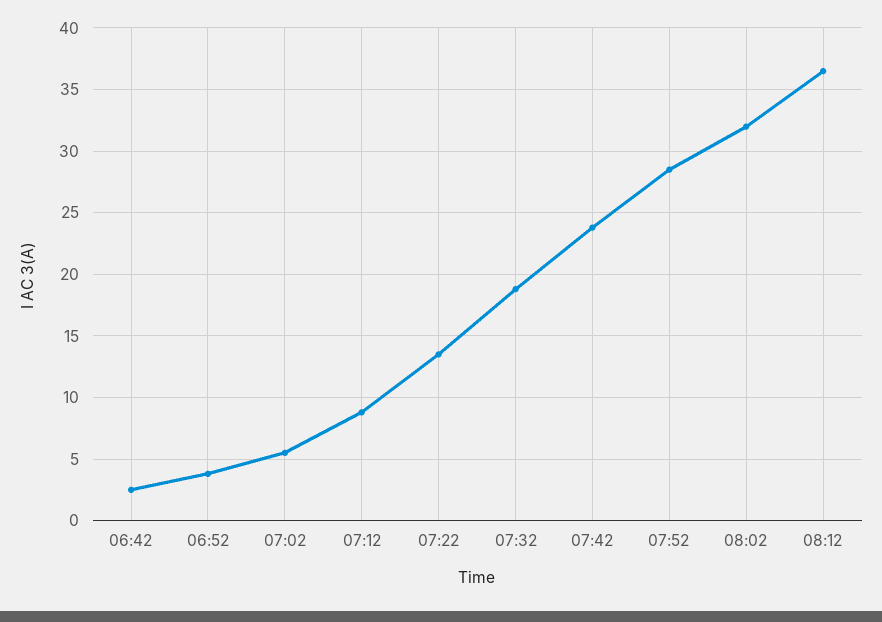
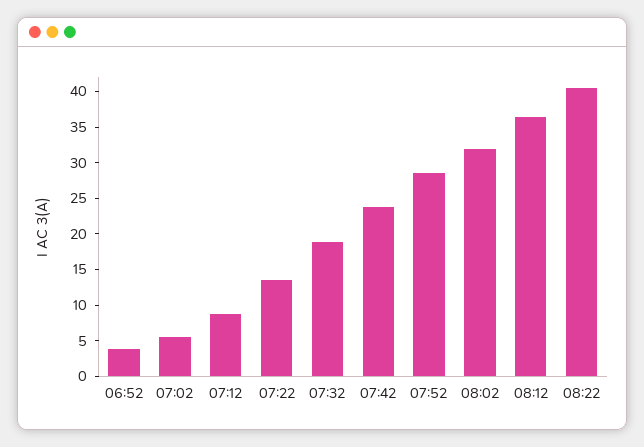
06:42: 2.5 -> none
08:22: none -> 40

